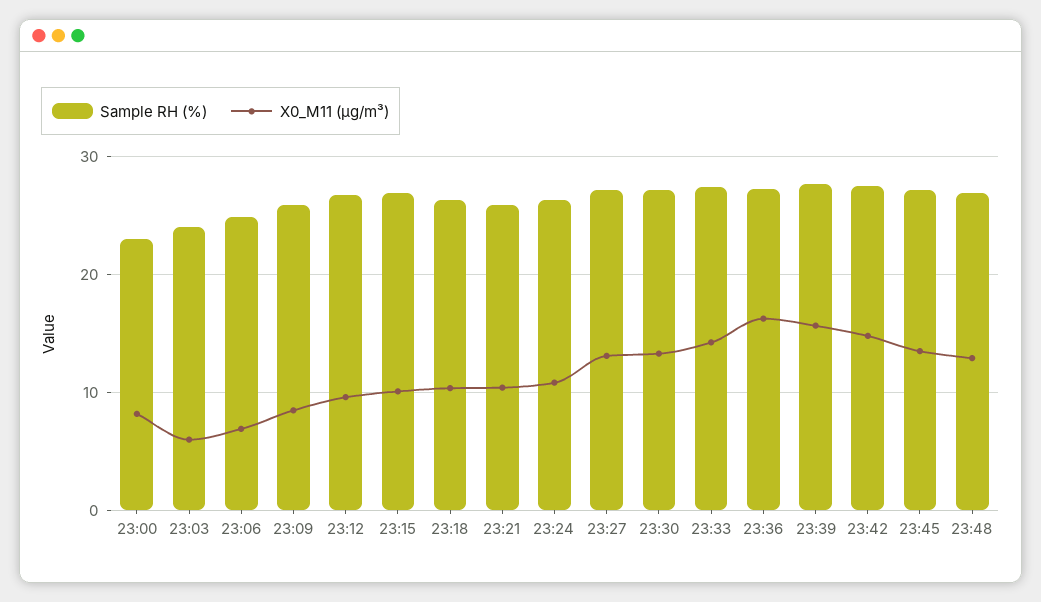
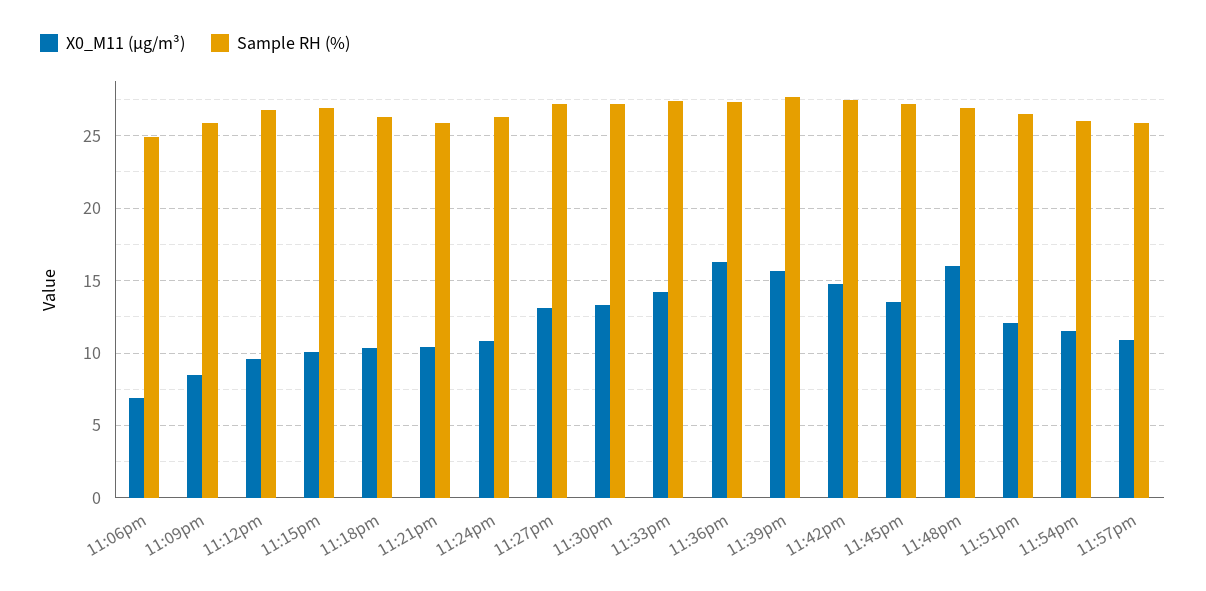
Sample RH (%), 23:00: 23 -> none
X0_M11 (μg/m³), 23:00: 8 -> none
Sample RH (%), 23:03: 24 -> none
X0_M11 (μg/m³), 23:03: 6 -> none
X0_M11 (μg/m³), 23:48: 13 -> 16
X0_M11 (μg/m³), 11:51pm: none -> 12
Sample RH (%), 11:51pm: none -> 26.5
X0_M11 (μg/m³), 11:54pm: none -> 11.5
Sample RH (%), 11:54pm: none -> 26
X0_M11 (μg/m³), 11:57pm: none -> 11
Sample RH (%), 11:57pm: none -> 26

